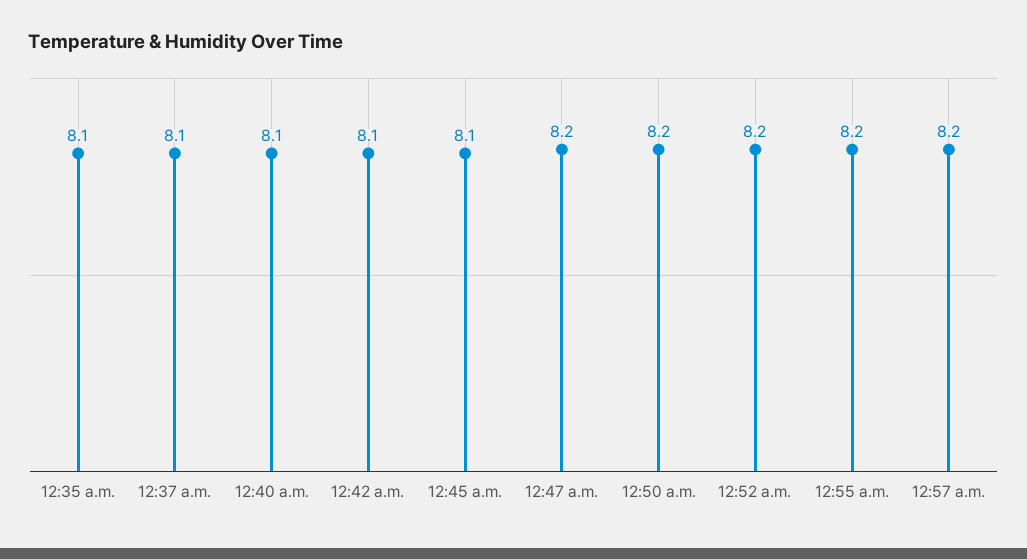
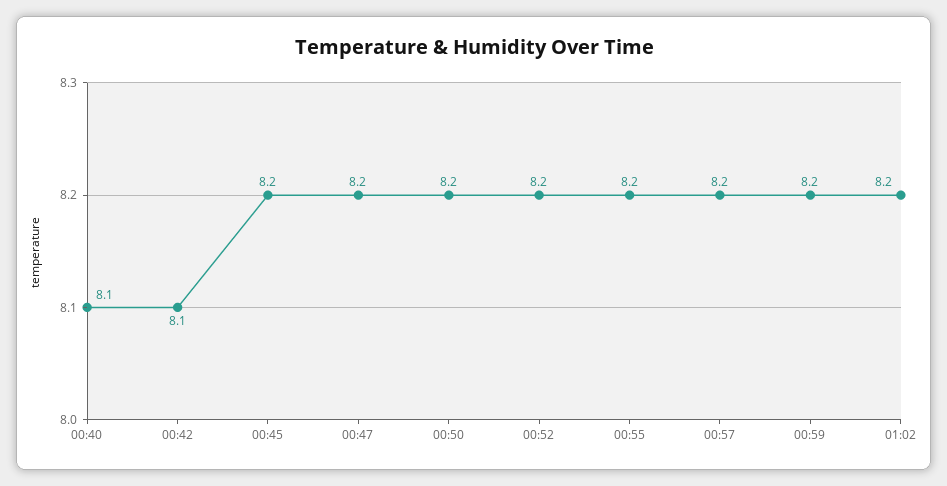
12:35 a.m.: 8.1 -> none
12:37 a.m.: 8.1 -> none
12:45 a.m.: 8.1 -> 8.2
00:59: none -> 8.2
01:02: none -> 8.2

